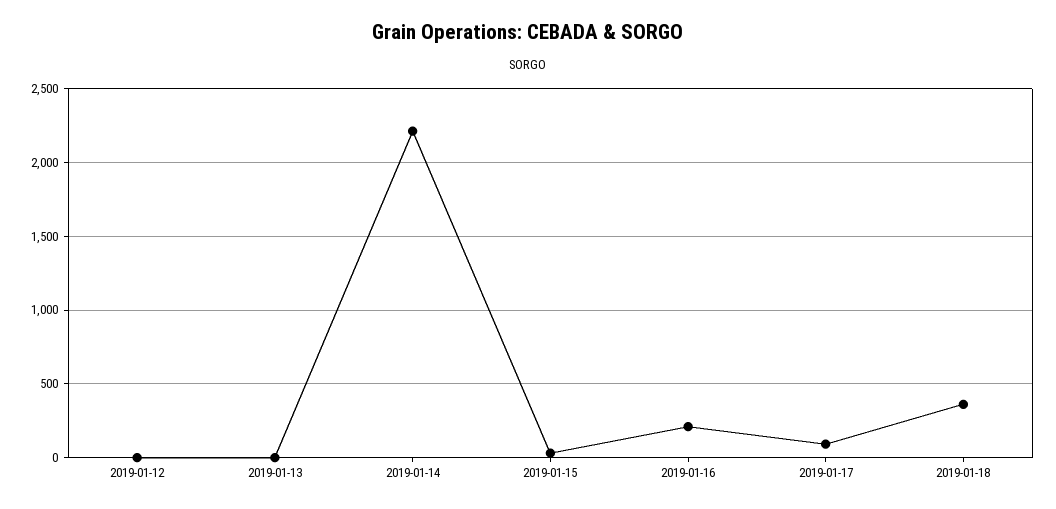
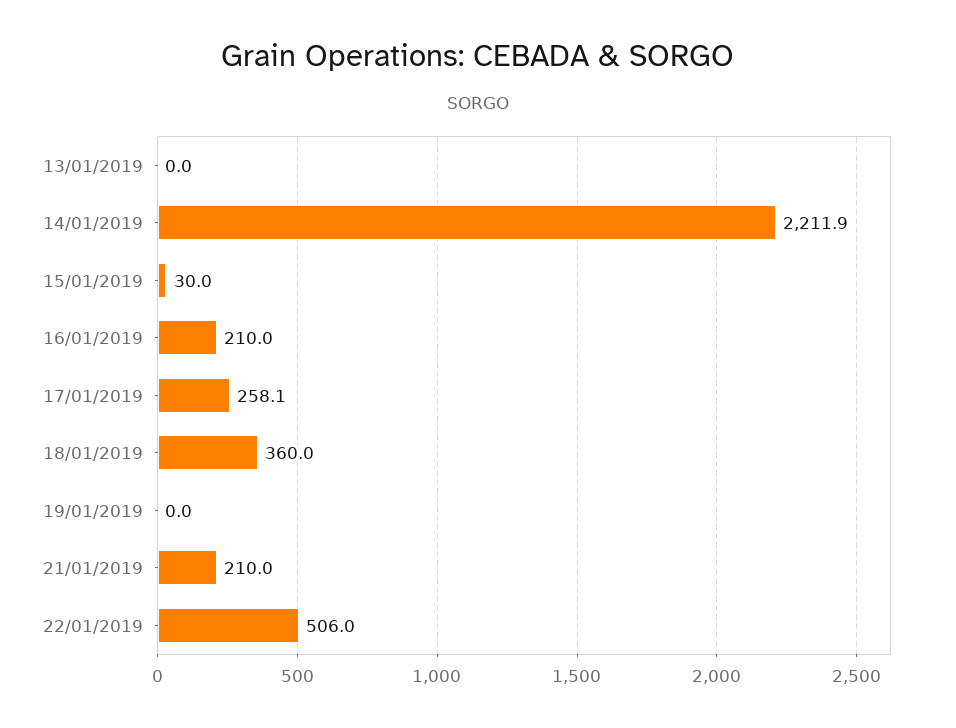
2019-01-12: 0 -> none
2019-01-17: 100 -> 258.1
19/01/2019: none -> 0
21/01/2019: none -> 210
22/01/2019: none -> 506

